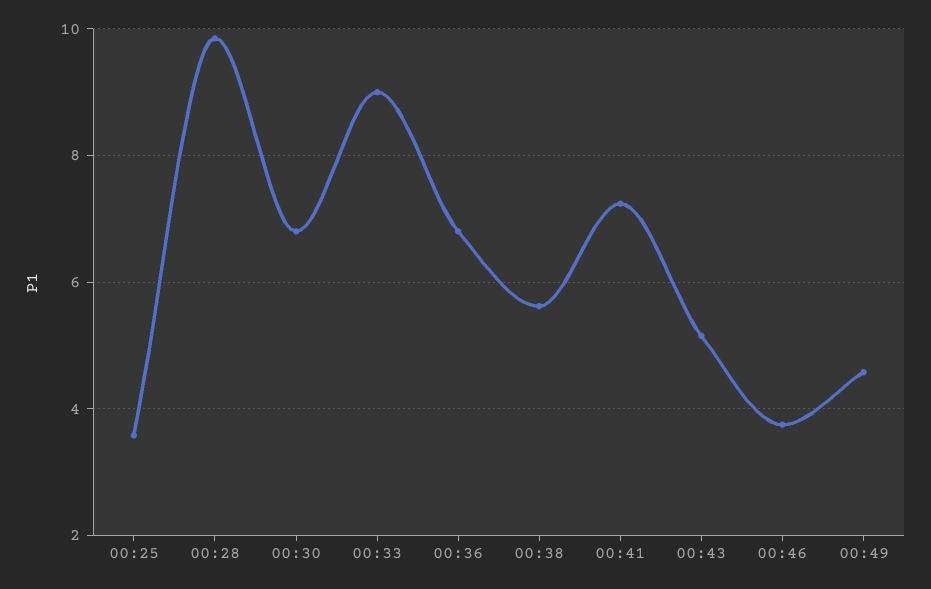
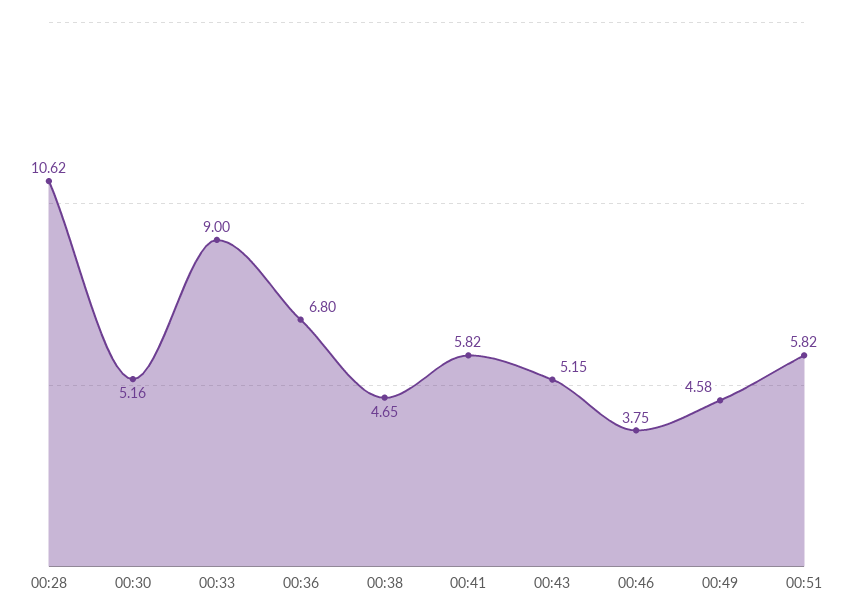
00:25: 3.6 -> none
00:28: 9.8 -> 10.62
00:30: 6.8 -> 5.16
00:38: 5.6 -> 4.65
00:41: 7.2 -> 5.82
00:51: none -> 5.82

